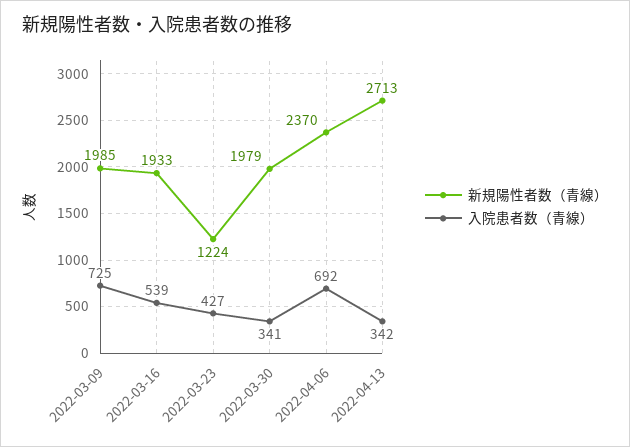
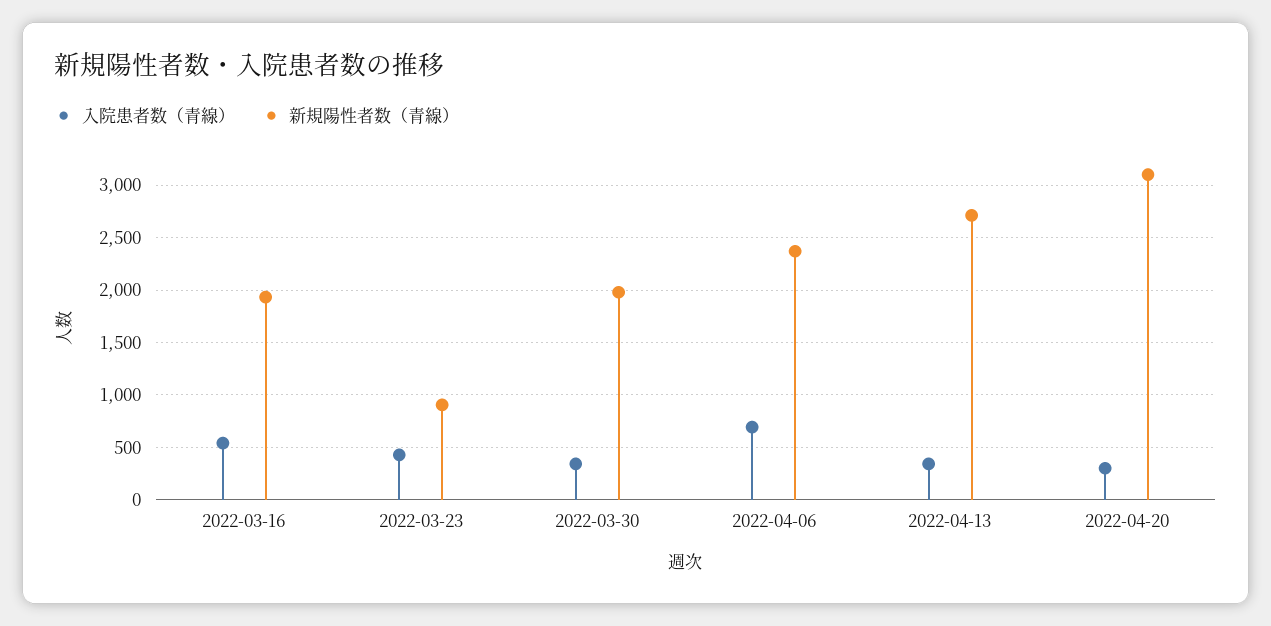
新規陽性者数（青線）, 2022-03-09: 1985 -> none
入院患者数（青線）, 2022-03-09: 725 -> none
新規陽性者数（青線）, 2022-03-23: 1224 -> 900
入院患者数（青線）, 2022-04-20: none -> 300
新規陽性者数（青線）, 2022-04-20: none -> 3100

